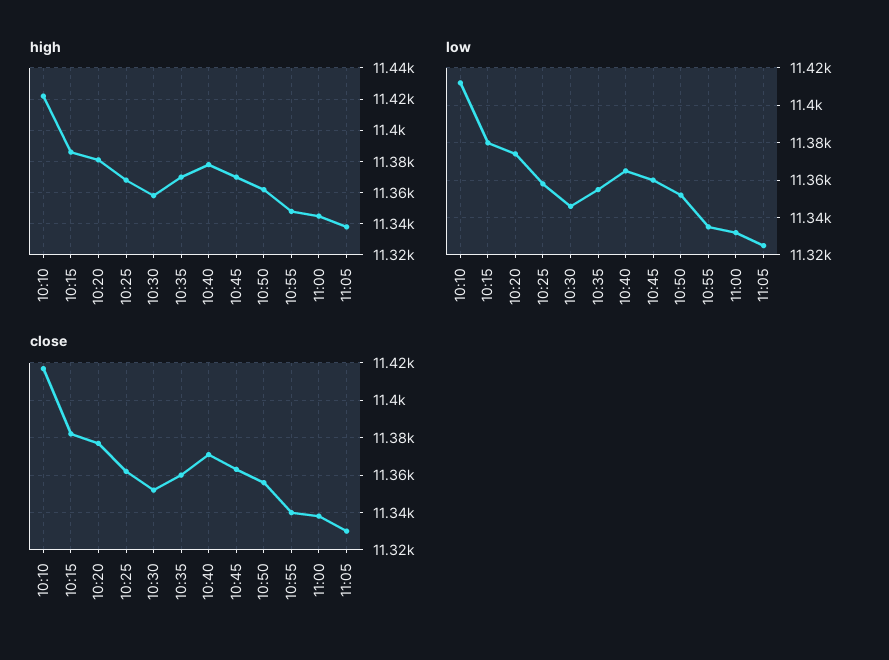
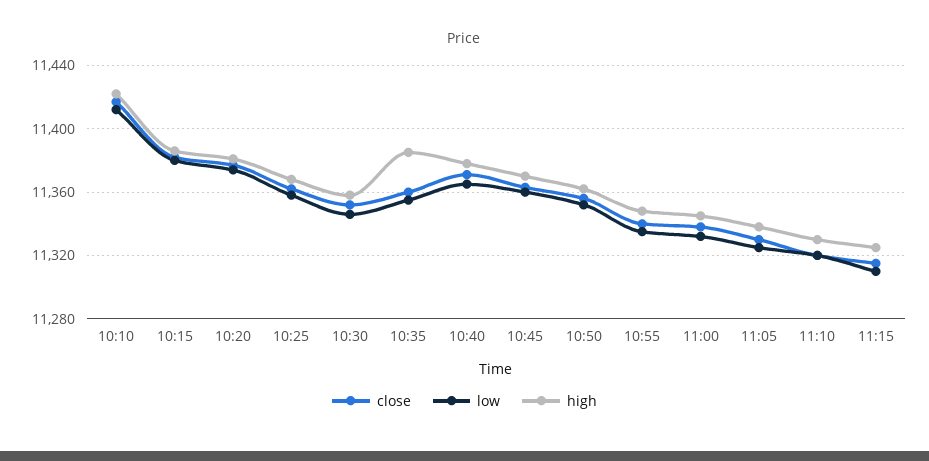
high, 10:35: 11370 -> 11385
close, 11:10: none -> 11320
low, 11:10: none -> 11320
high, 11:10: none -> 11330
close, 11:15: none -> 11315
low, 11:15: none -> 11310
high, 11:15: none -> 11325

